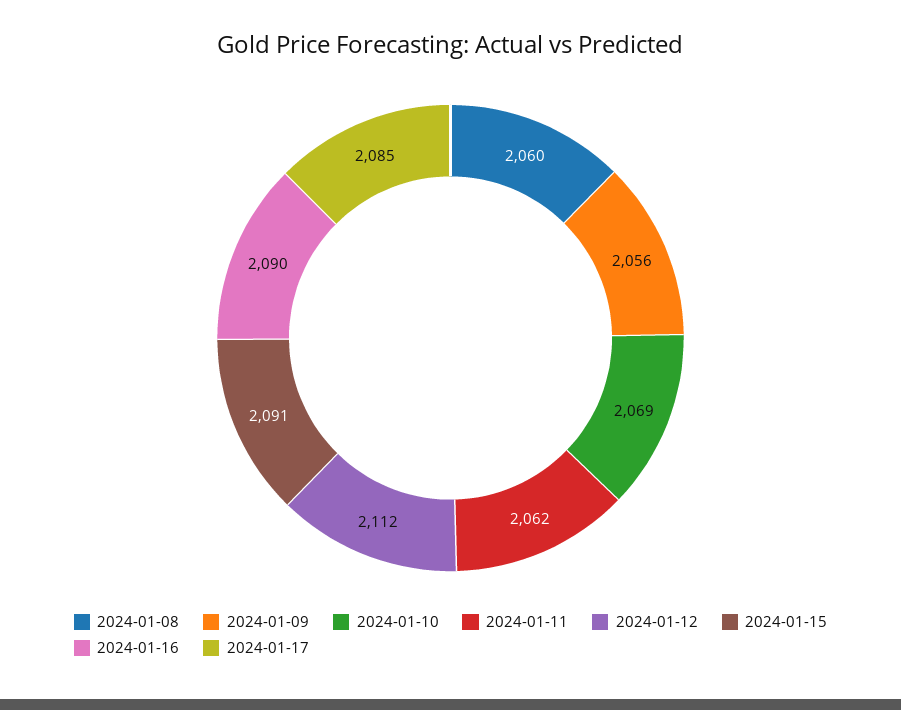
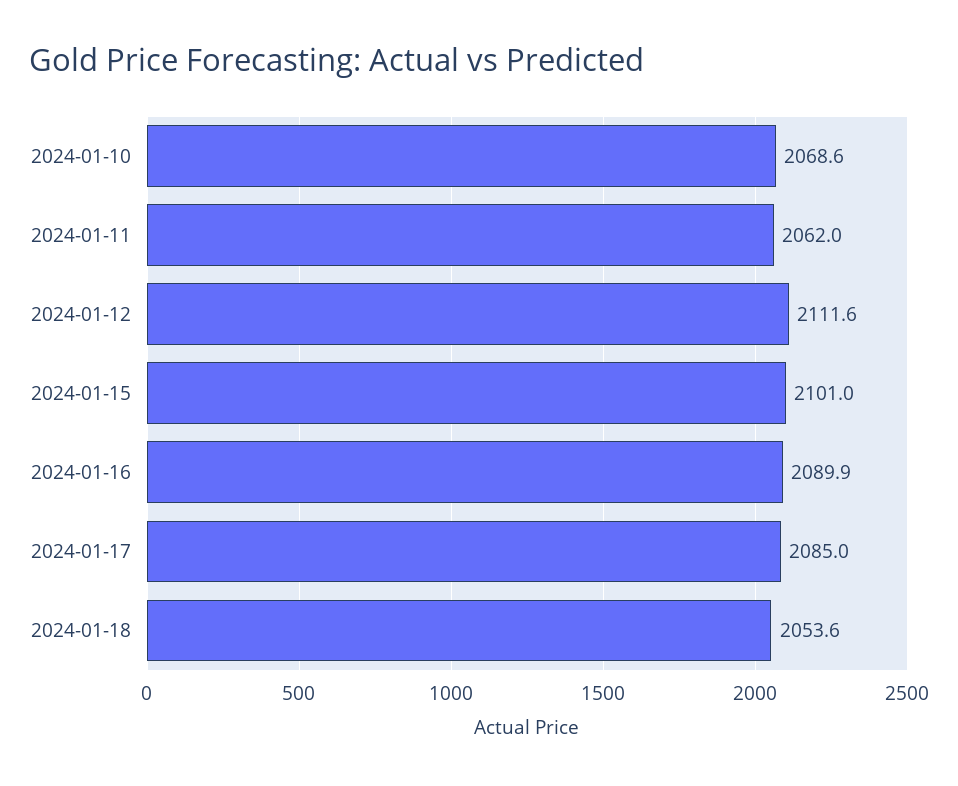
2024-01-08: 2060 -> none
2024-01-09: 2056 -> none
2024-01-15: 2091 -> 2101
2024-01-18: none -> 2053.6

